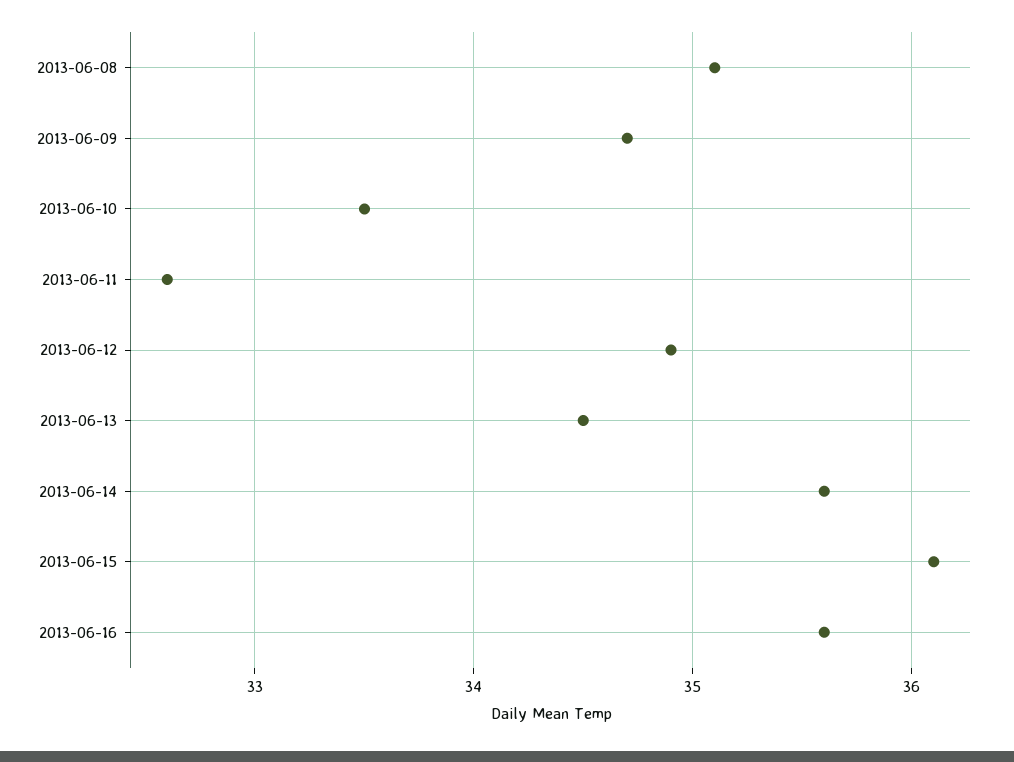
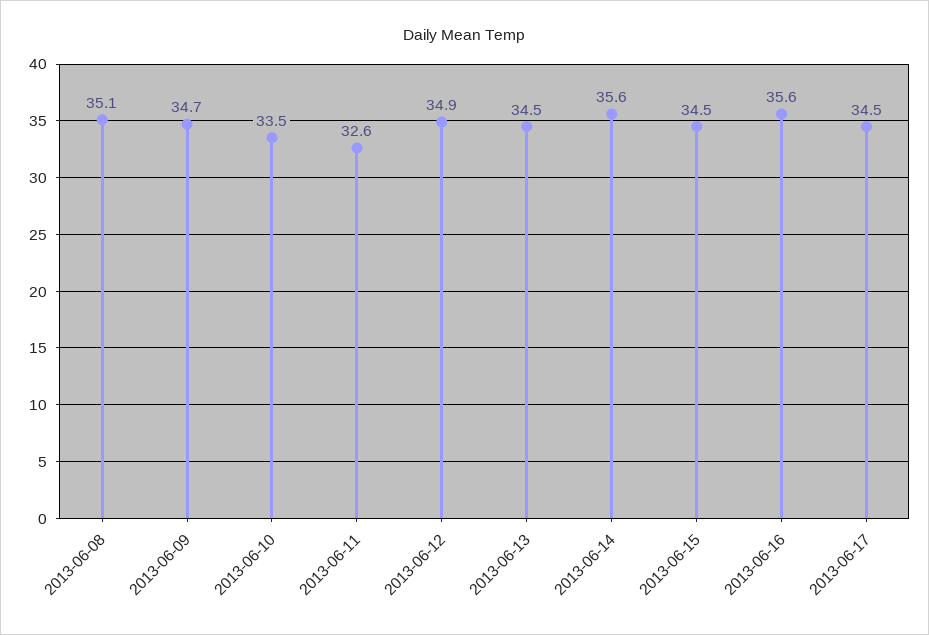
2013-06-15: 36.1 -> 34.5
2013-06-17: none -> 34.5

